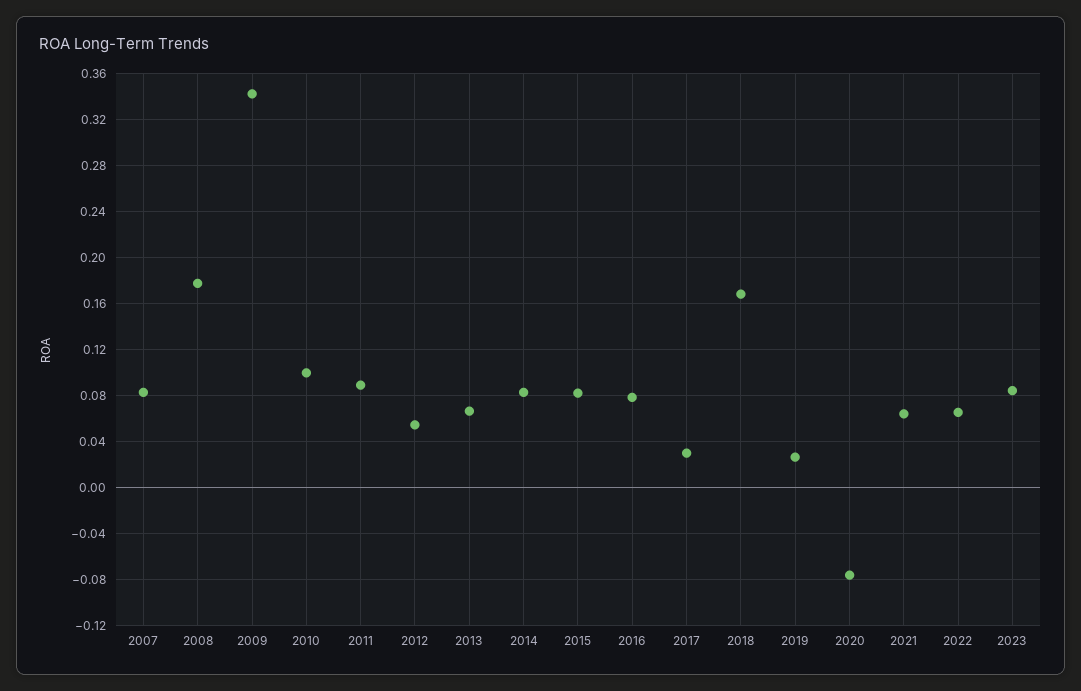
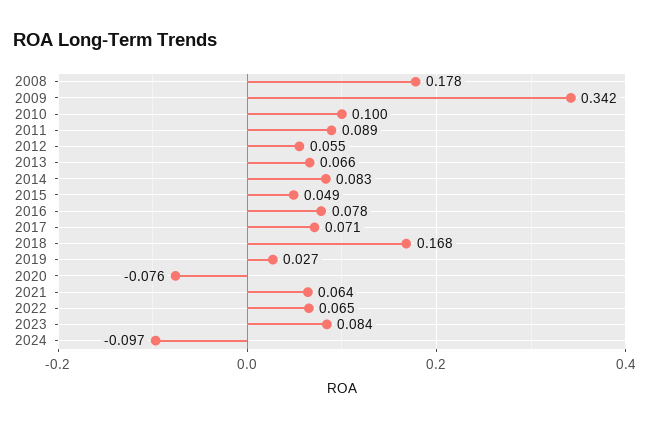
2007: 0.08 -> none
2015: 0.08 -> 0.049
2017: 0.03 -> 0.071
2024: none -> -0.097

